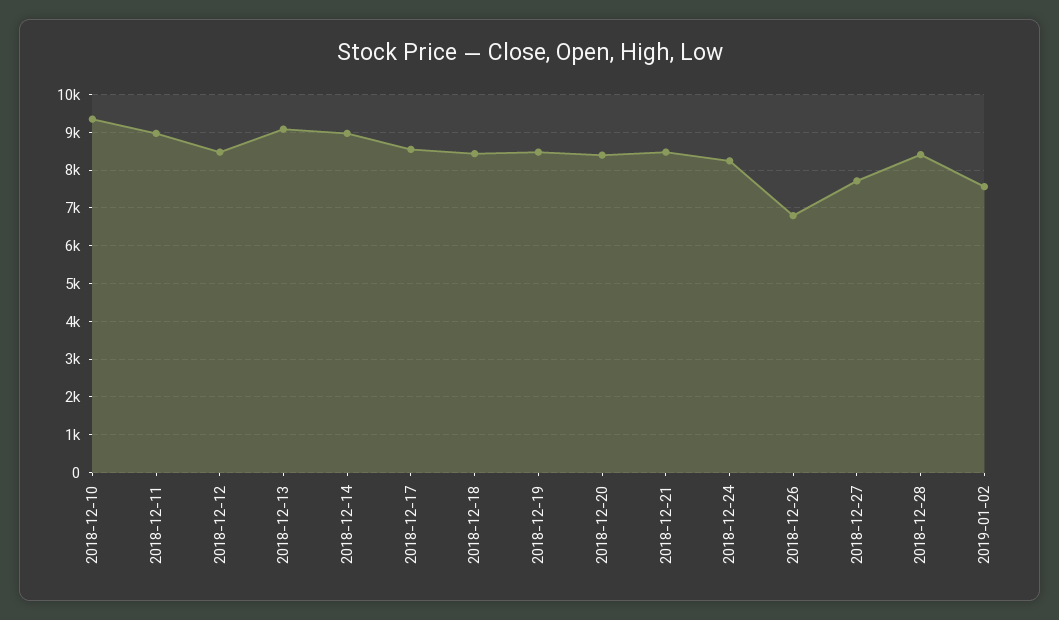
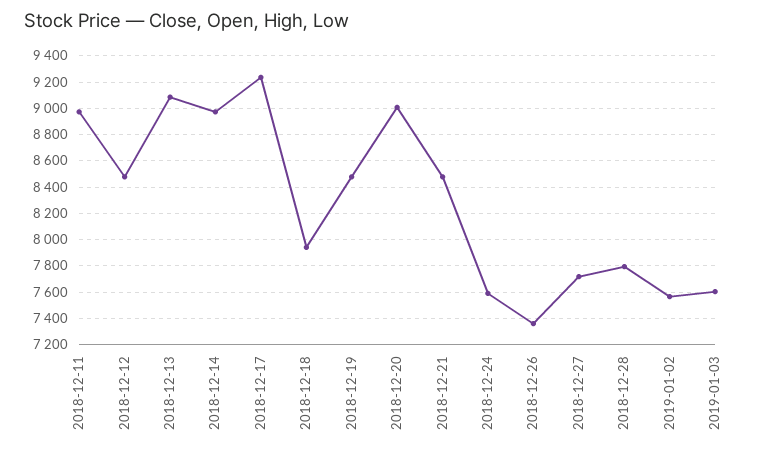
2018-12-10: 9400 -> none
2018-12-17: 8600 -> 9250
2018-12-18: 8400 -> 7950
2018-12-20: 8400 -> 9000
2018-12-24: 8200 -> 7600
2018-12-26: 6800 -> 7350
2018-12-28: 8400 -> 7800
2019-01-03: none -> 7600

